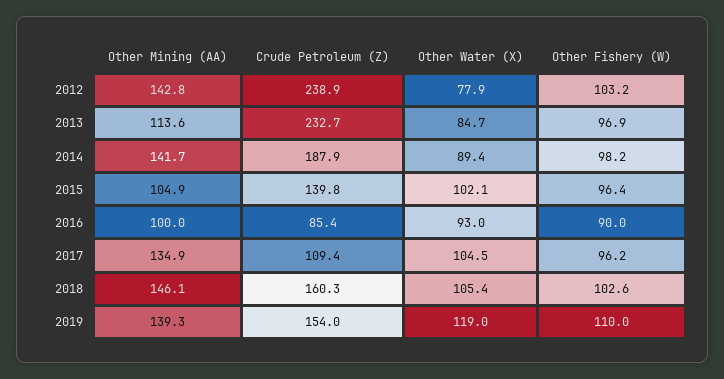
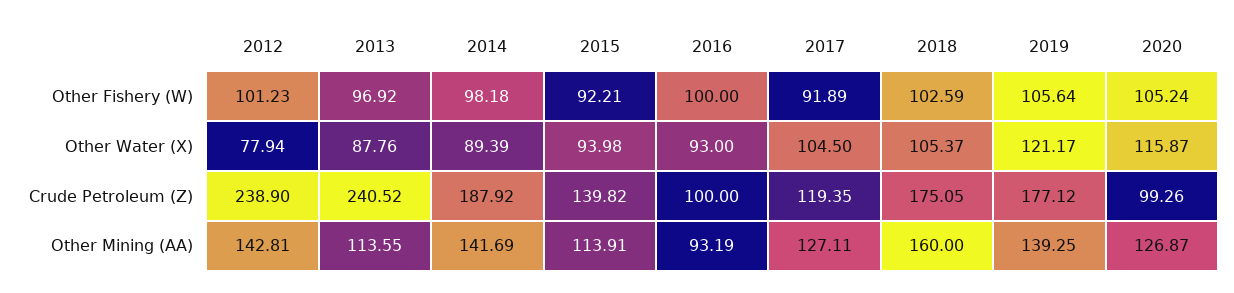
Other Fishery (W), 2012: 103.2 -> 101.23
Crude Petroleum (Z), 2013: 232.7 -> 240.52
Other Water (X), 2013: 84.7 -> 87.76
Other Mining (AA), 2015: 104.9 -> 113.91
Other Water (X), 2015: 102.1 -> 93.98
Other Fishery (W), 2015: 96.4 -> 92.21
Other Mining (AA), 2016: 100 -> 93.19
Crude Petroleum (Z), 2016: 85.4 -> 100
Other Fishery (W), 2016: 90 -> 100
Other Mining (AA), 2017: 134.9 -> 127.11
Crude Petroleum (Z), 2017: 109.4 -> 119.35
Other Fishery (W), 2017: 96.2 -> 91.89
Other Mining (AA), 2018: 146.1 -> 160
Crude Petroleum (Z), 2018: 160.3 -> 175.05
Crude Petroleum (Z), 2019: 154 -> 177.12
Other Water (X), 2019: 119 -> 121.17
Other Fishery (W), 2019: 110 -> 105.64
Other Fishery (W), 2020: none -> 105.24
Other Water (X), 2020: none -> 115.87
Crude Petroleum (Z), 2020: none -> 99.26
Other Mining (AA), 2020: none -> 126.87

